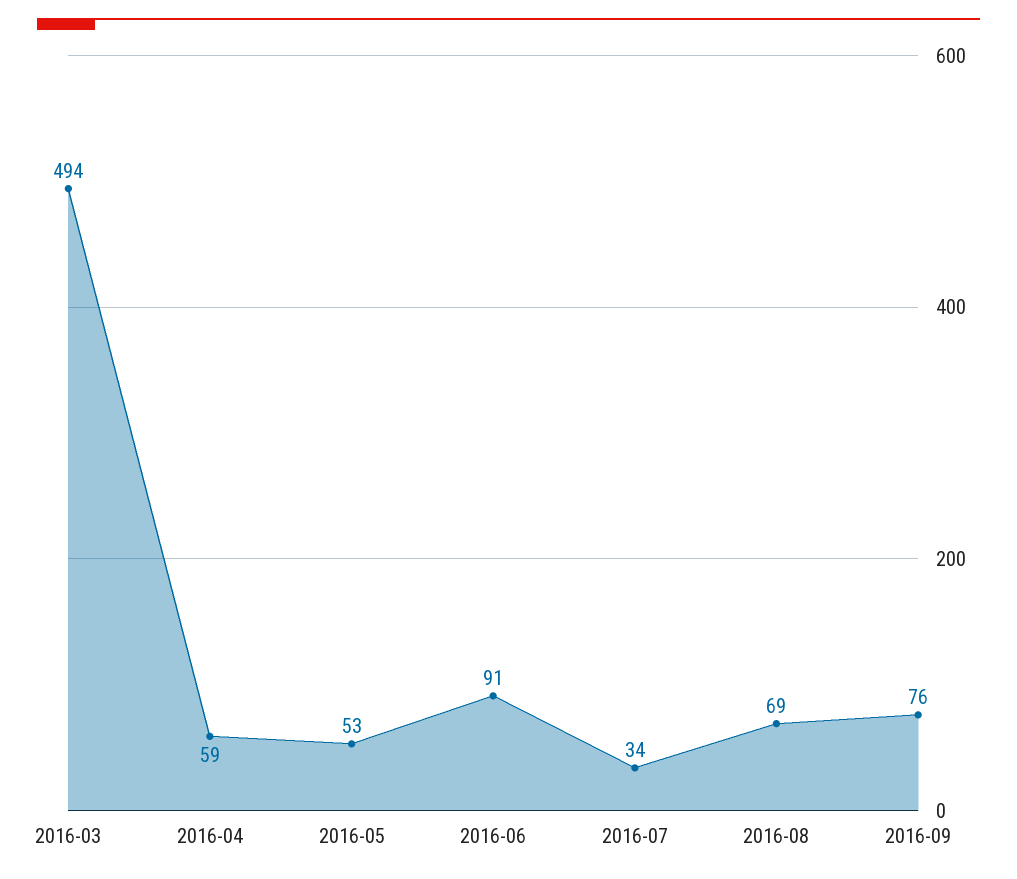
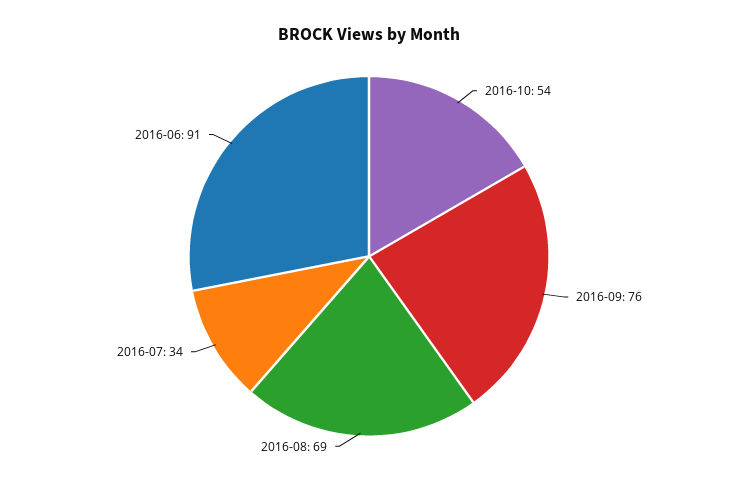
2016-03: 494 -> none
2016-04: 59 -> none
2016-05: 53 -> none
2016-10: none -> 54

